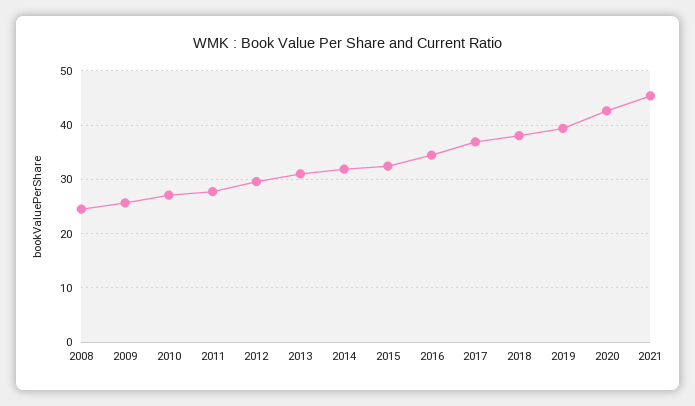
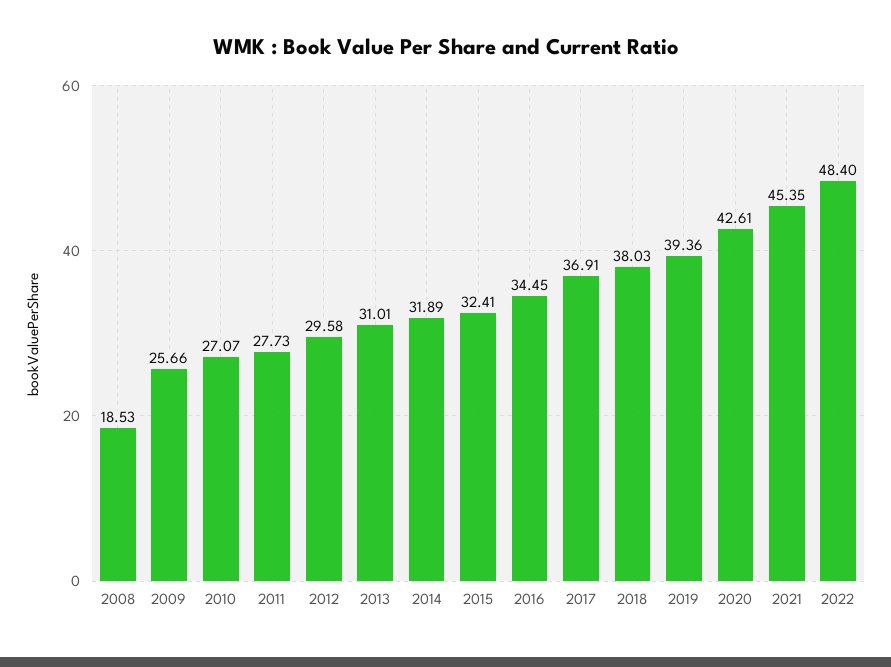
2008: 24 -> 18.53
2022: none -> 48.4

